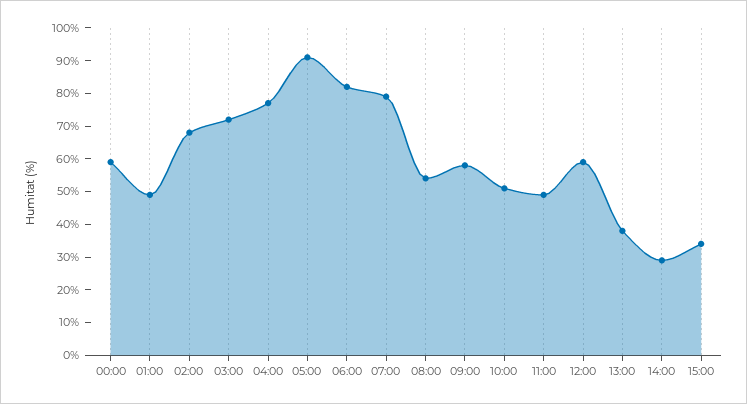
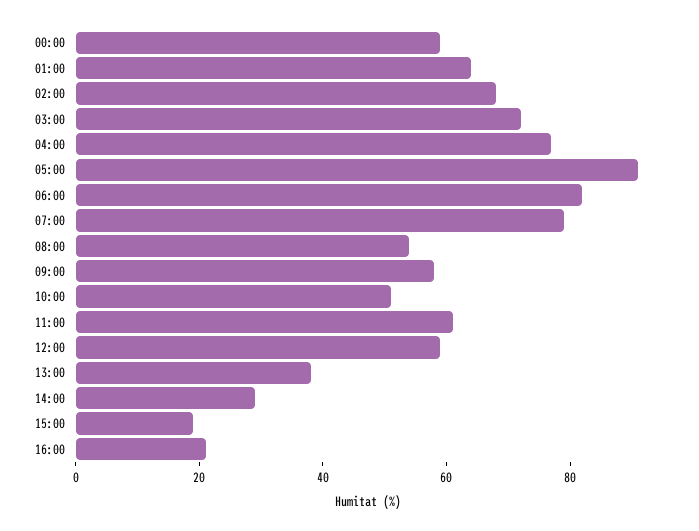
01:00: 50 -> 65
11:00: 50 -> 60
15:00: 35 -> 20
16:00: none -> 20

